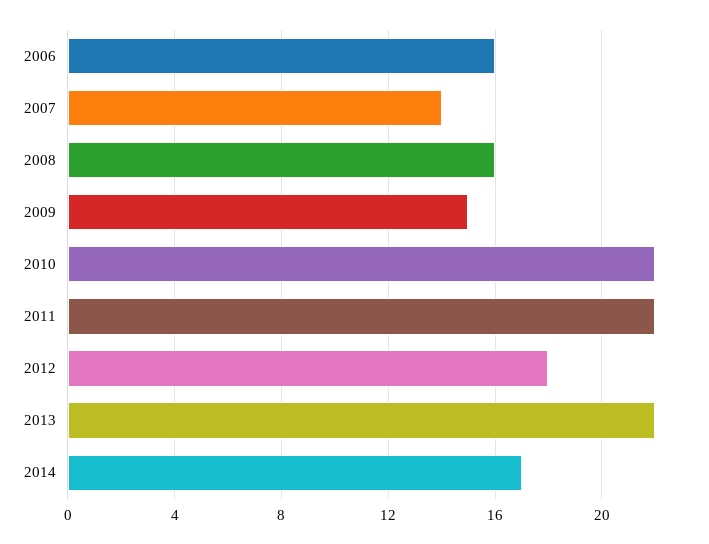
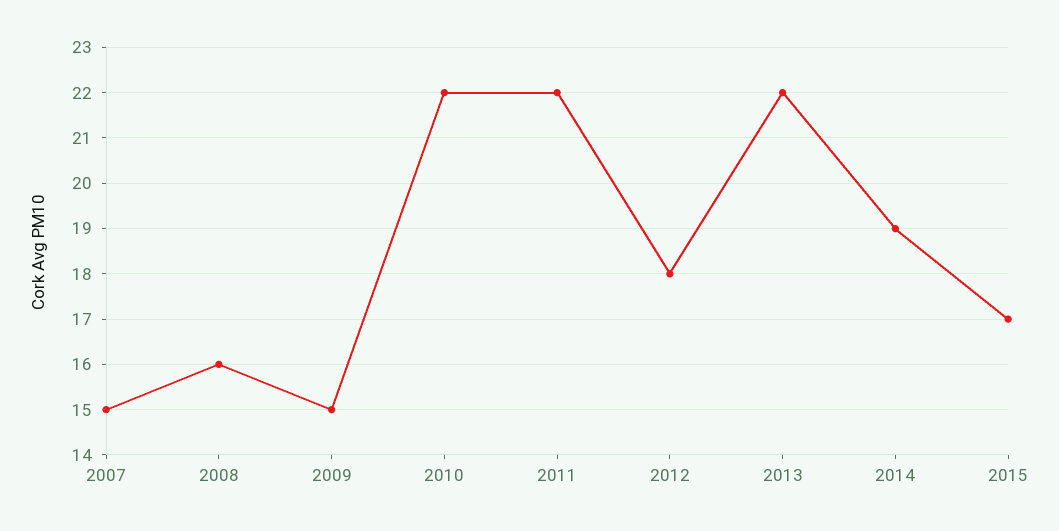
2006: 16 -> none
2007: 14 -> 15
2014: 17 -> 19
2015: none -> 17

